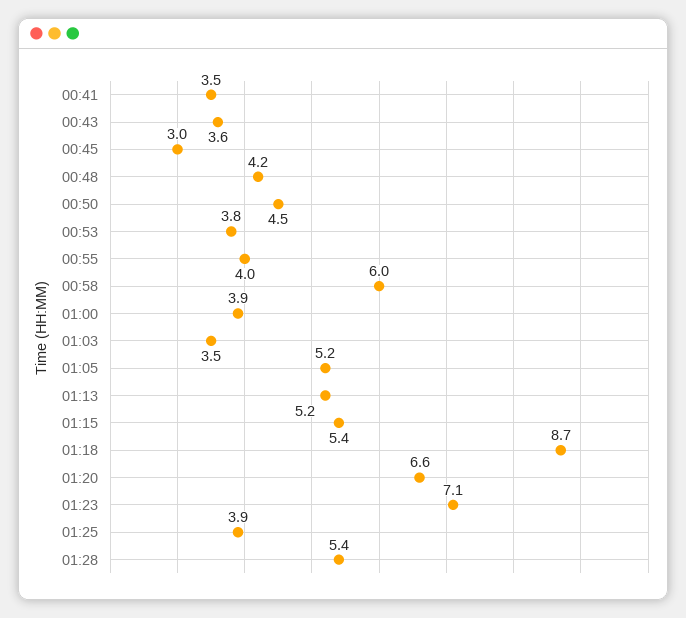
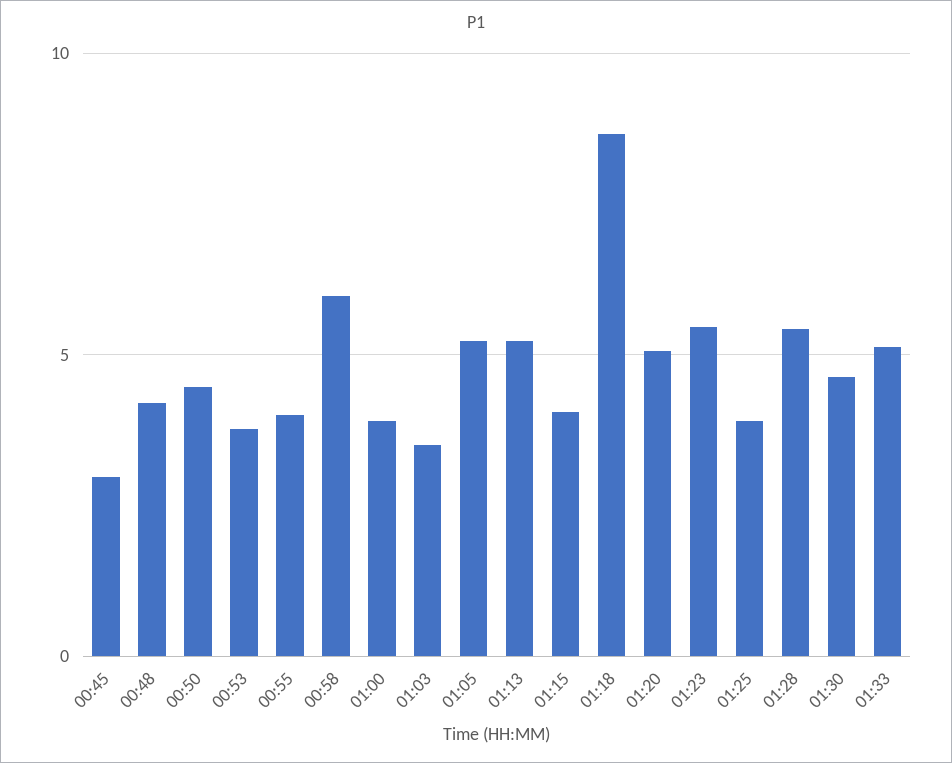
00:41: 3.5 -> none
00:43: 3.6 -> none
01:15: 5.4 -> 4
01:20: 6.6 -> 5
01:23: 7.1 -> 5.5
01:30: none -> 4.5
01:33: none -> 5

